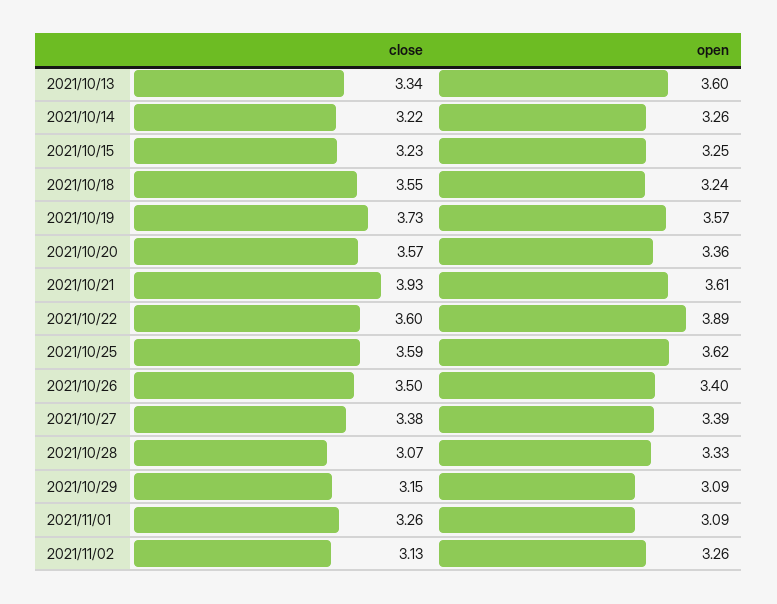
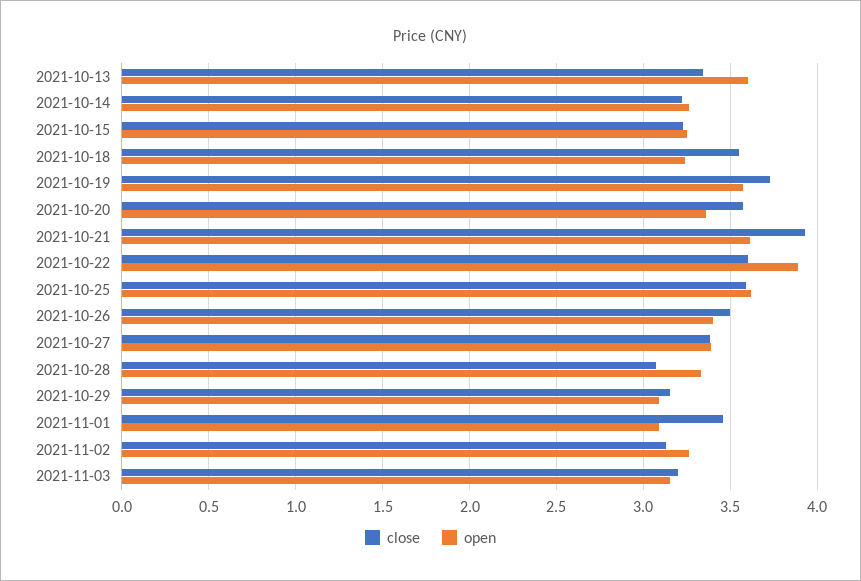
close, 2021/11/01: 3.26 -> 3.45
close, 2021-11-03: none -> 3.2
open, 2021-11-03: none -> 3.15

